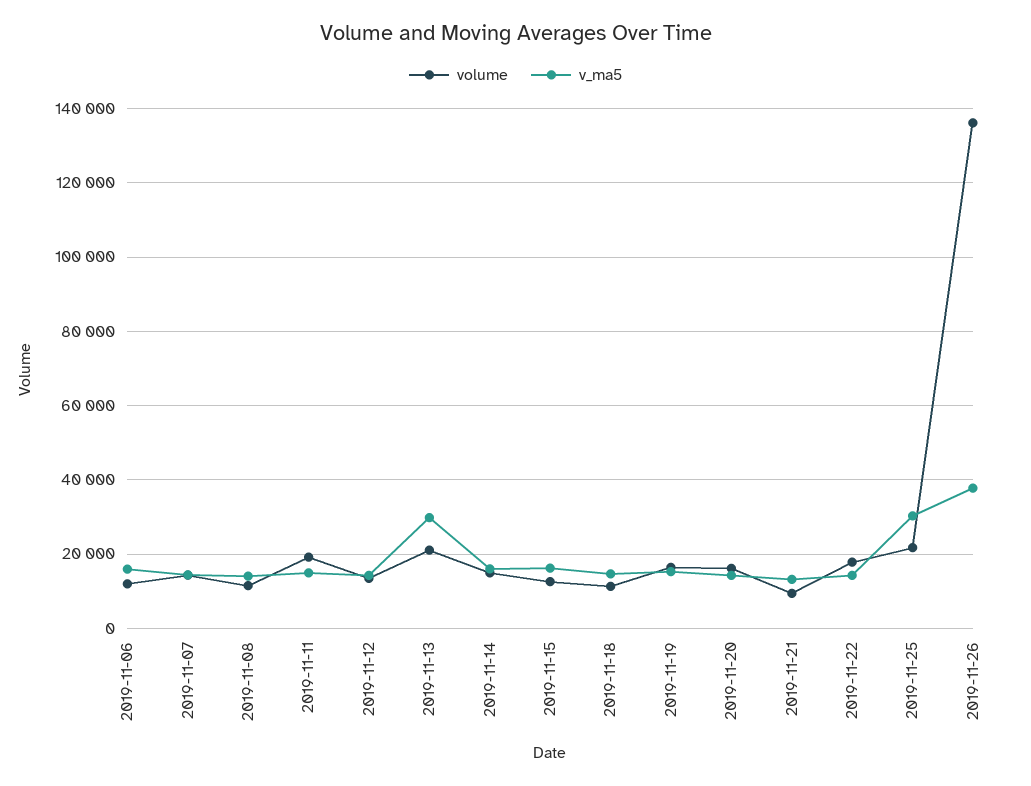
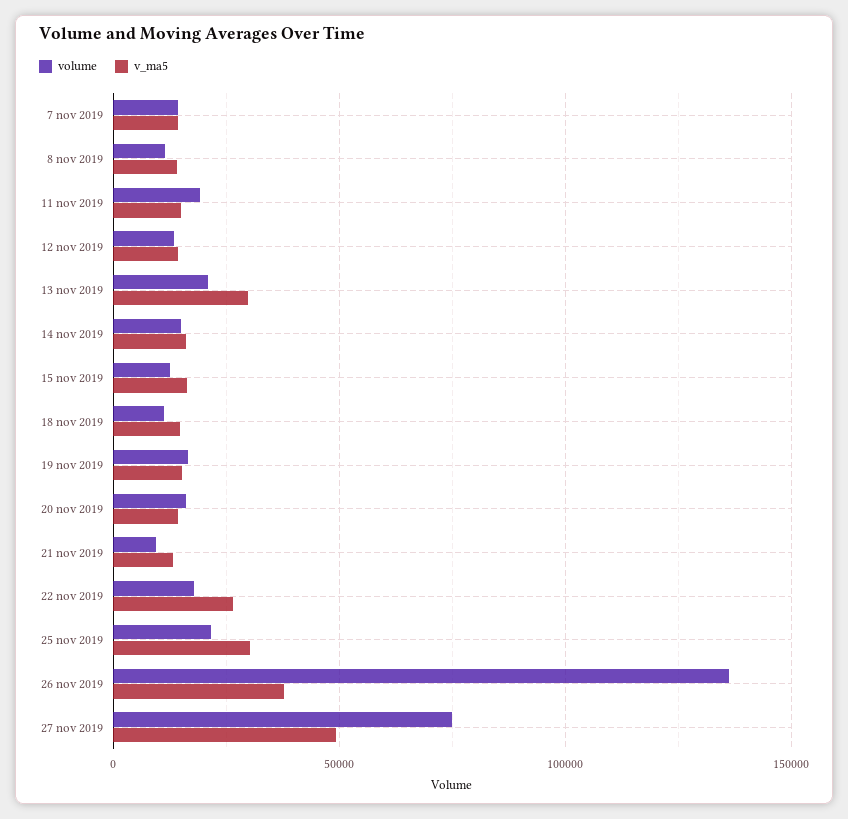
volume, 2019-11-06: 12000 -> none
v_ma5, 2019-11-06: 16000 -> none
v_ma5, 2019-11-22: 14000 -> 25000
volume, 27 nov 2019: none -> 75000
v_ma5, 27 nov 2019: none -> 50000

